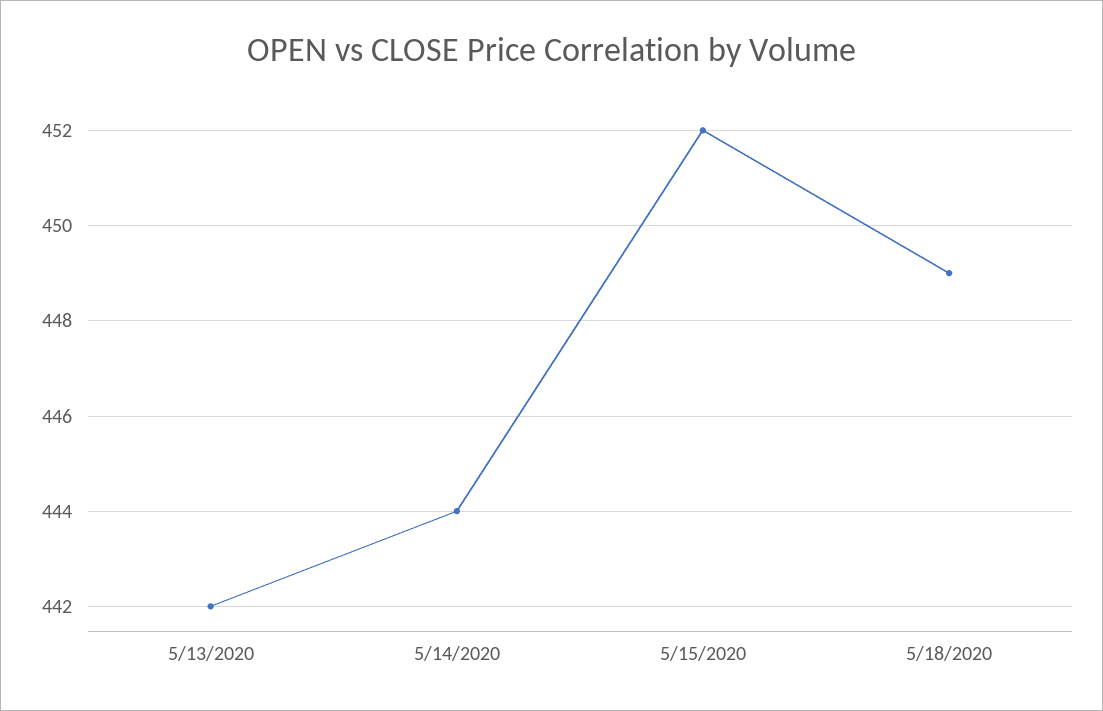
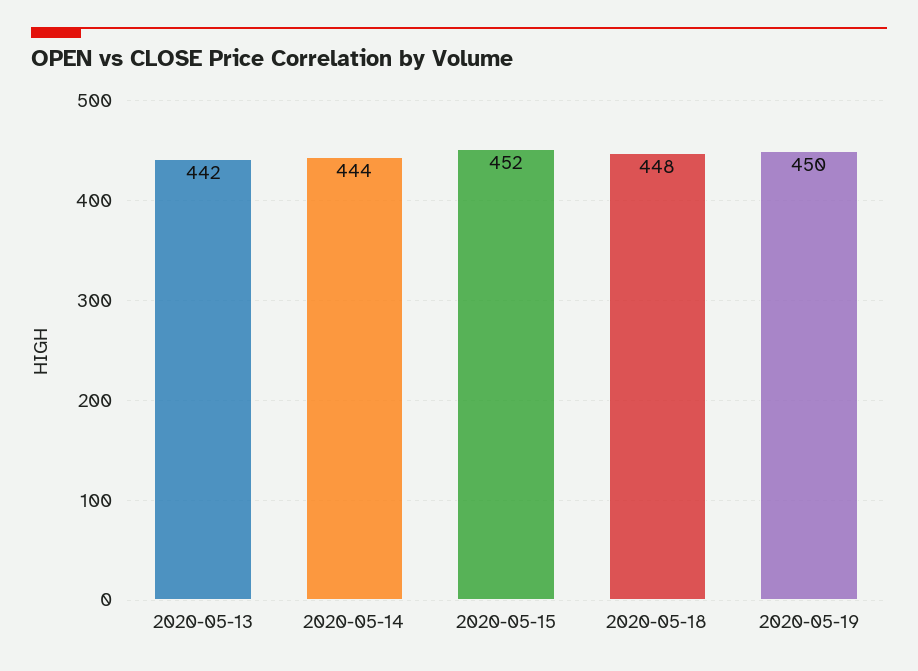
5/18/2020: 449 -> 448
2020-05-19: none -> 450

